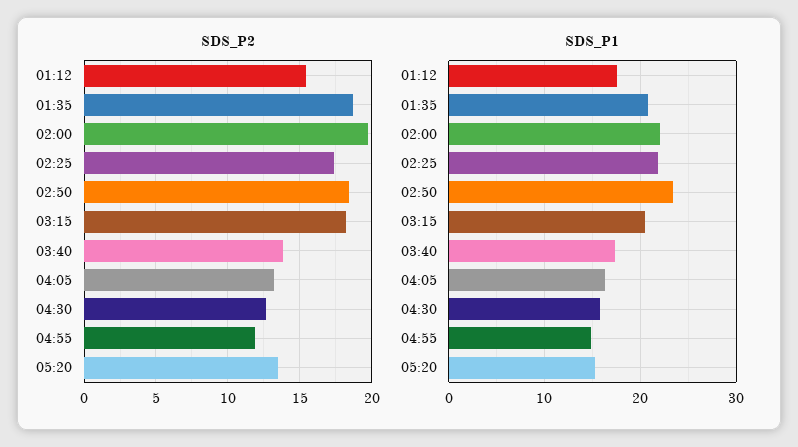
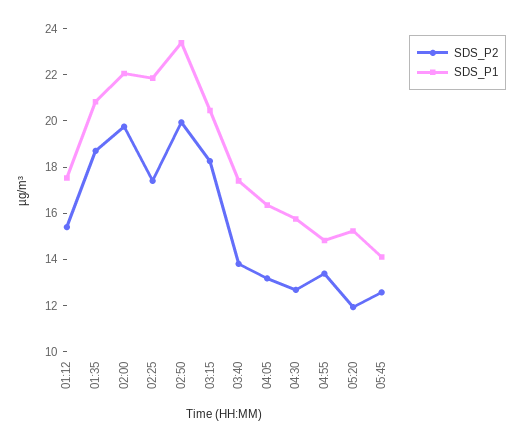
SDS_P2, 02:50: 18.5 -> 20
SDS_P2, 04:55: 12 -> 13.5
SDS_P2, 05:20: 13.5 -> 12
SDS_P2, 05:45: none -> 12.5
SDS_P1, 05:45: none -> 14

